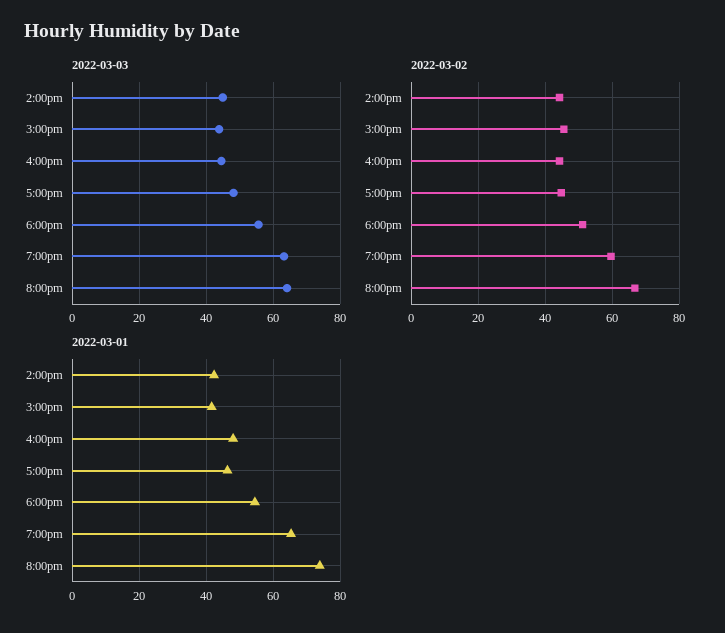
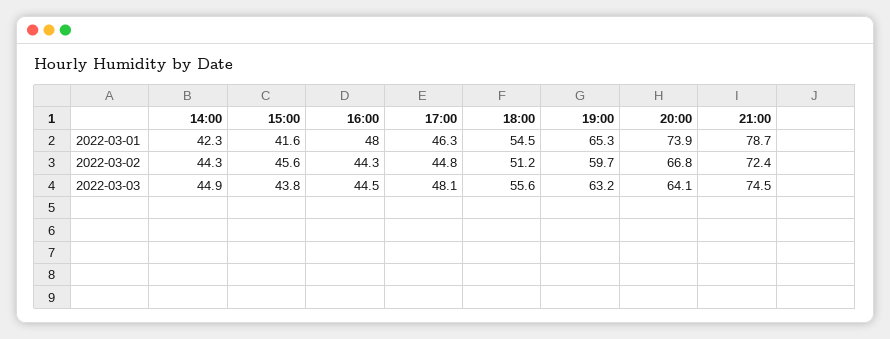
2022-03-01, 21:00: none -> 78.7
2022-03-02, 21:00: none -> 72.4
2022-03-03, 21:00: none -> 74.5

